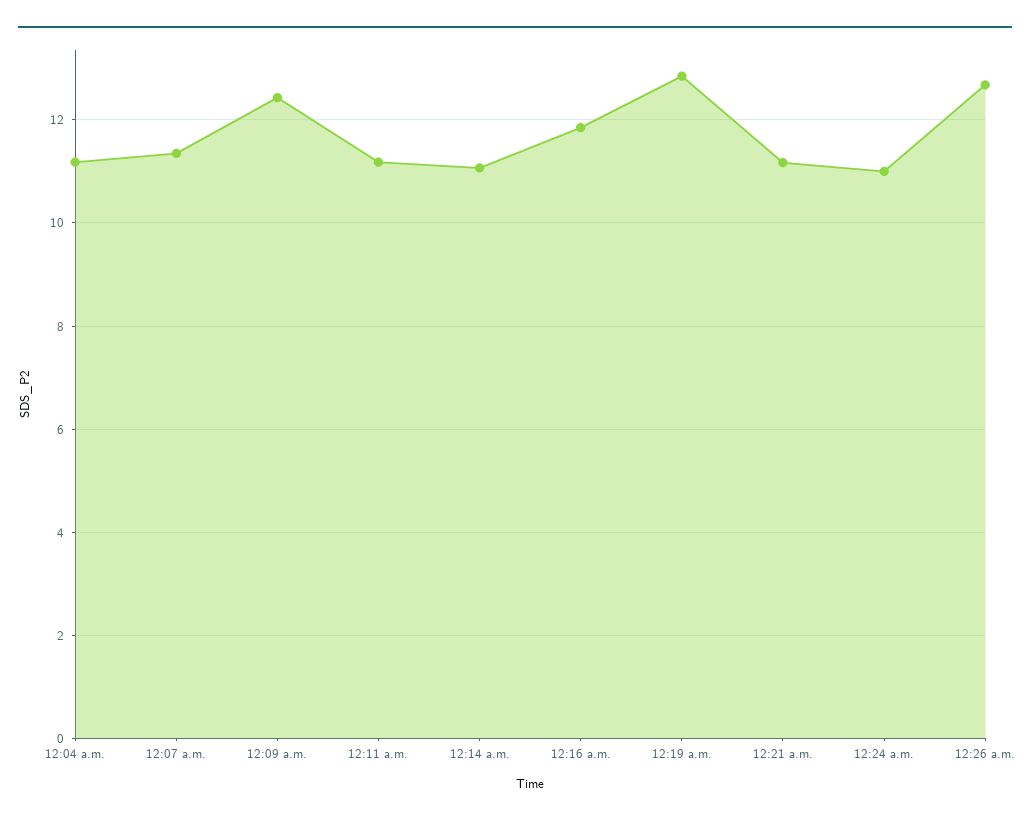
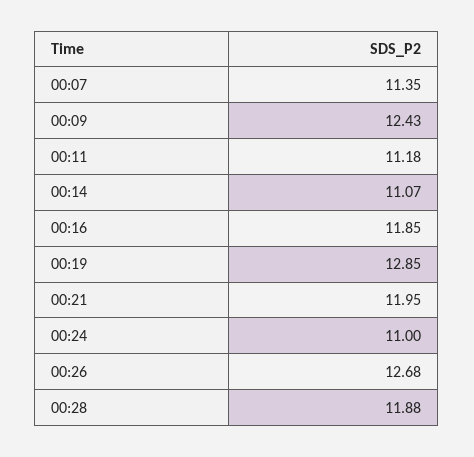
12:04 a.m.: 11.2 -> none
12:21 a.m.: 11.2 -> 11.95
00:28: none -> 11.88

